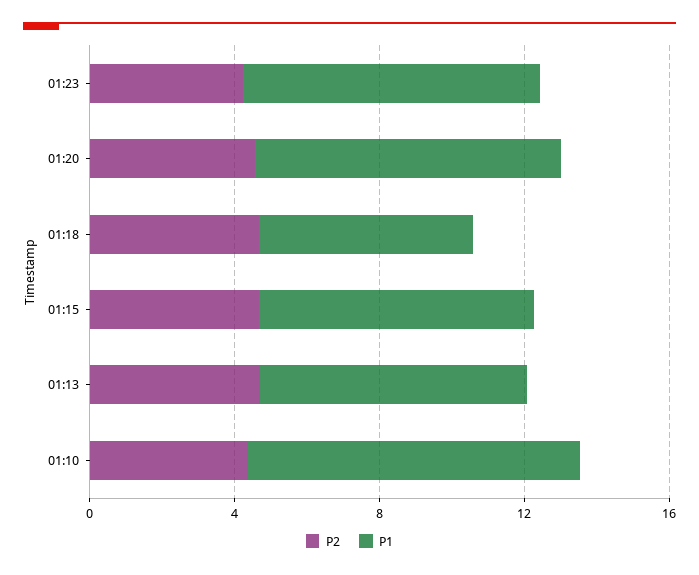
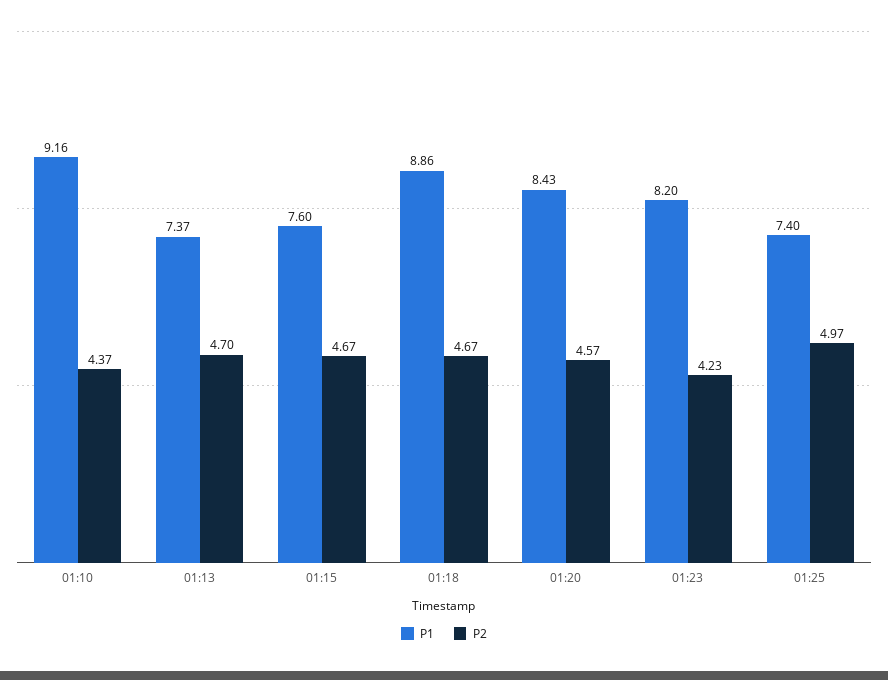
P1, 01:18: 6 -> 8.86
P1, 01:25: none -> 7.4
P2, 01:25: none -> 4.97

